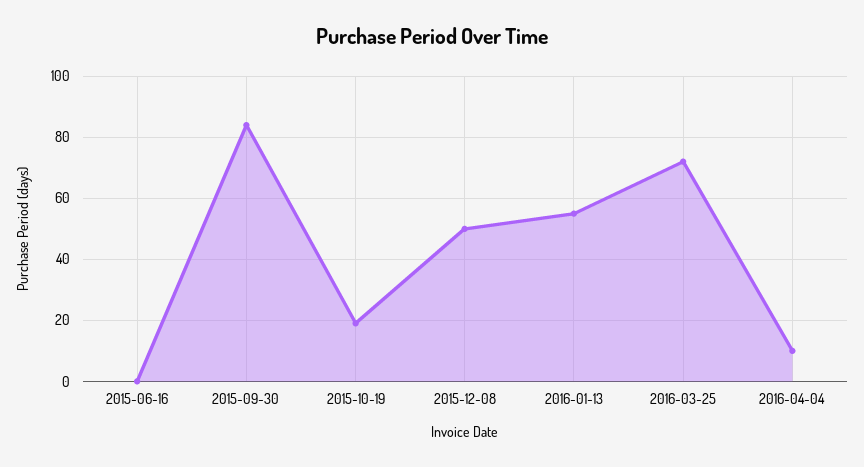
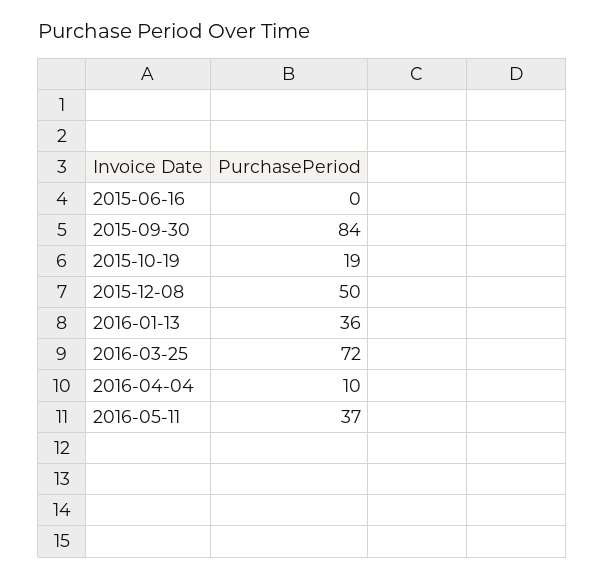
2016-01-13: 55 -> 36
2016-05-11: none -> 37

